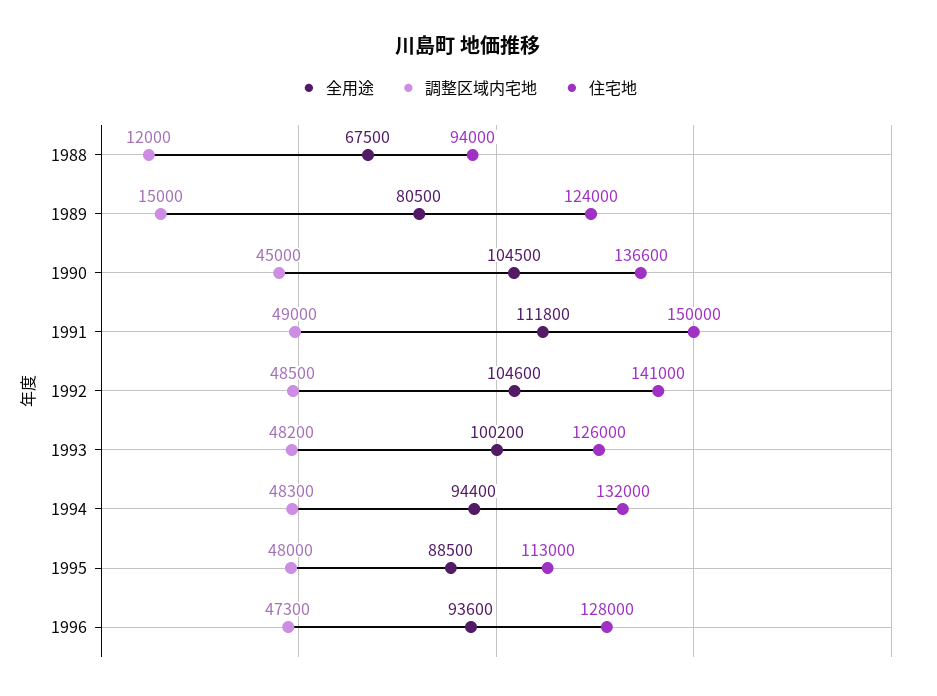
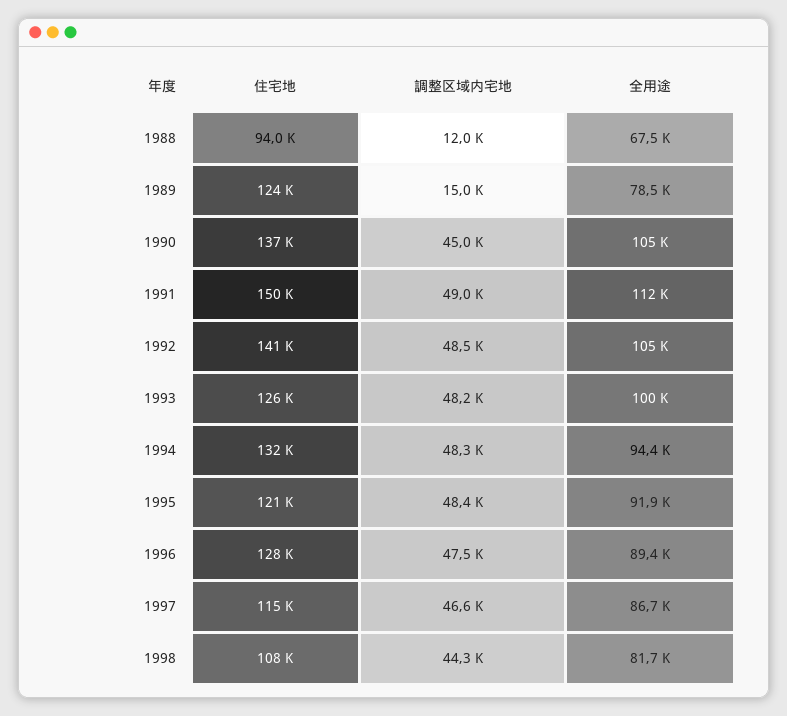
全用途, 1989: 80500 -> 78500
全用途, 1995: 88500 -> 91900
調整区域内宅地, 1995: 48000 -> 48400
住宅地, 1995: 113000 -> 121000
全用途, 1996: 93600 -> 89400
調整区域内宅地, 1996: 47300 -> 47500
住宅地, 1997: none -> 115000
調整区域内宅地, 1997: none -> 46600
全用途, 1997: none -> 86700
住宅地, 1998: none -> 108000
調整区域内宅地, 1998: none -> 44300
全用途, 1998: none -> 81700

